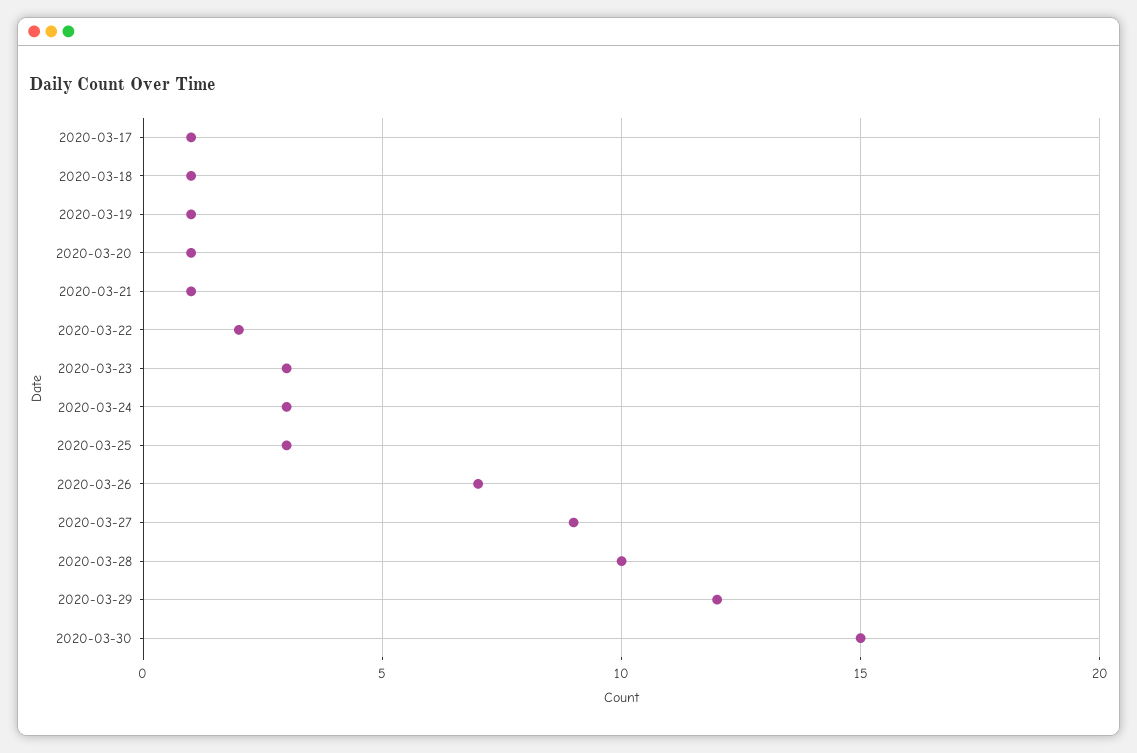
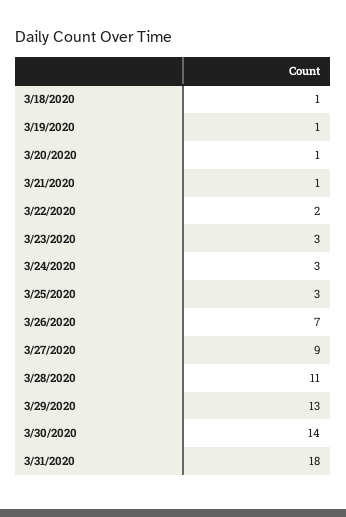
2020-03-17: 1 -> none
2020-03-28: 10 -> 11
2020-03-29: 12 -> 13
2020-03-30: 15 -> 14
3/31/2020: none -> 18

